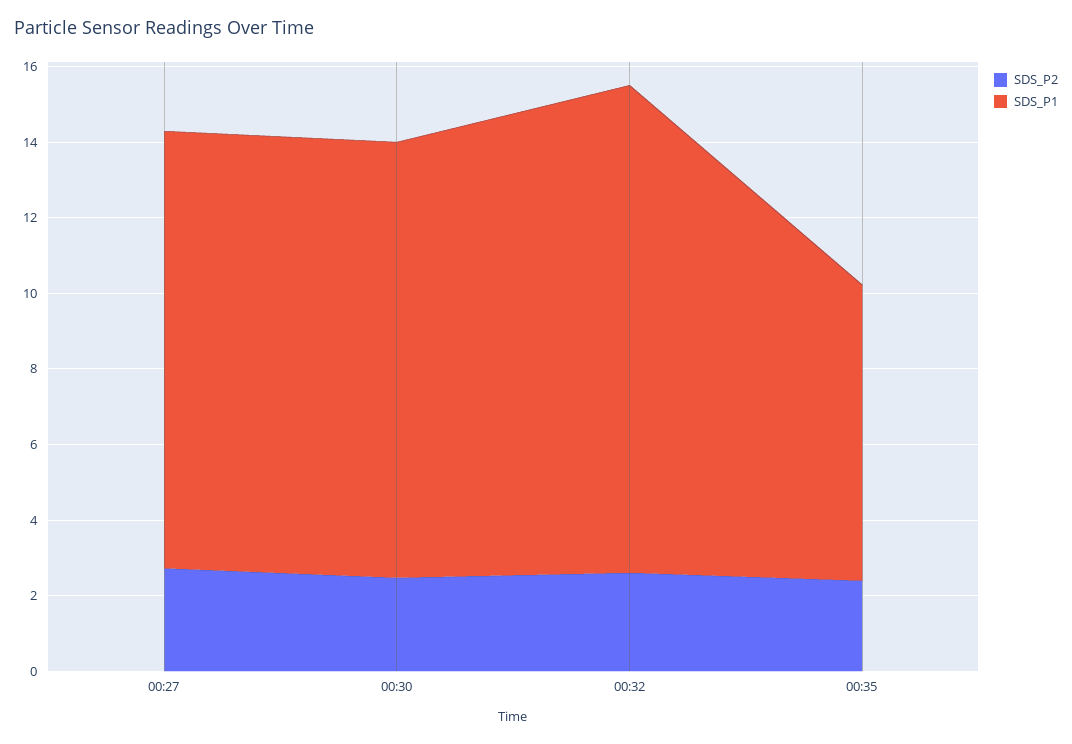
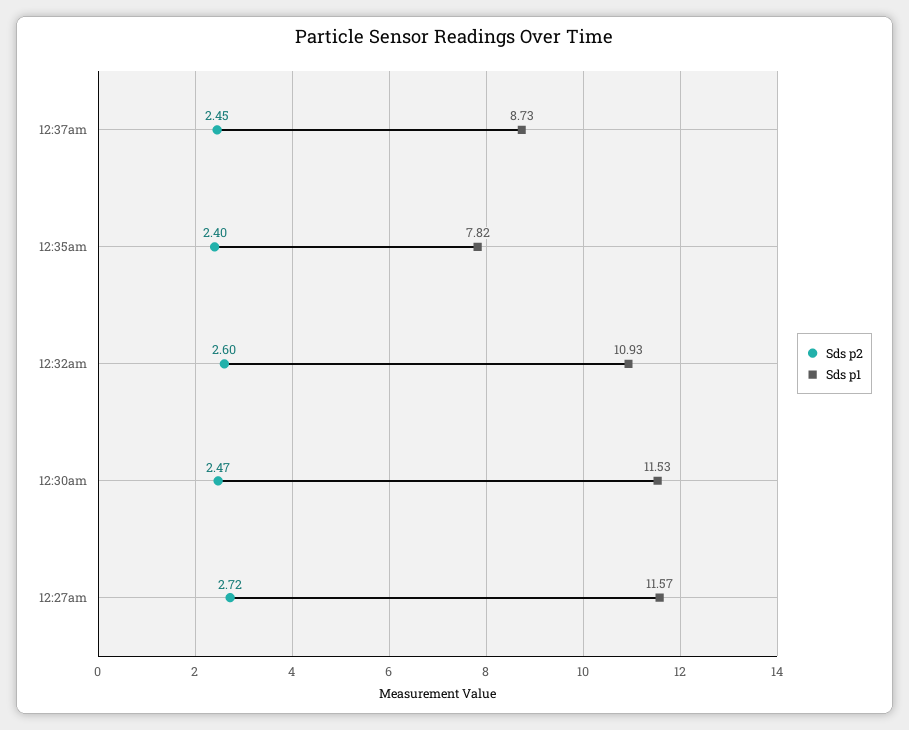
SDS_P1, 00:32: 13 -> 10.93
SDS_P2, 12:37am: none -> 2.45
SDS_P1, 12:37am: none -> 8.73

